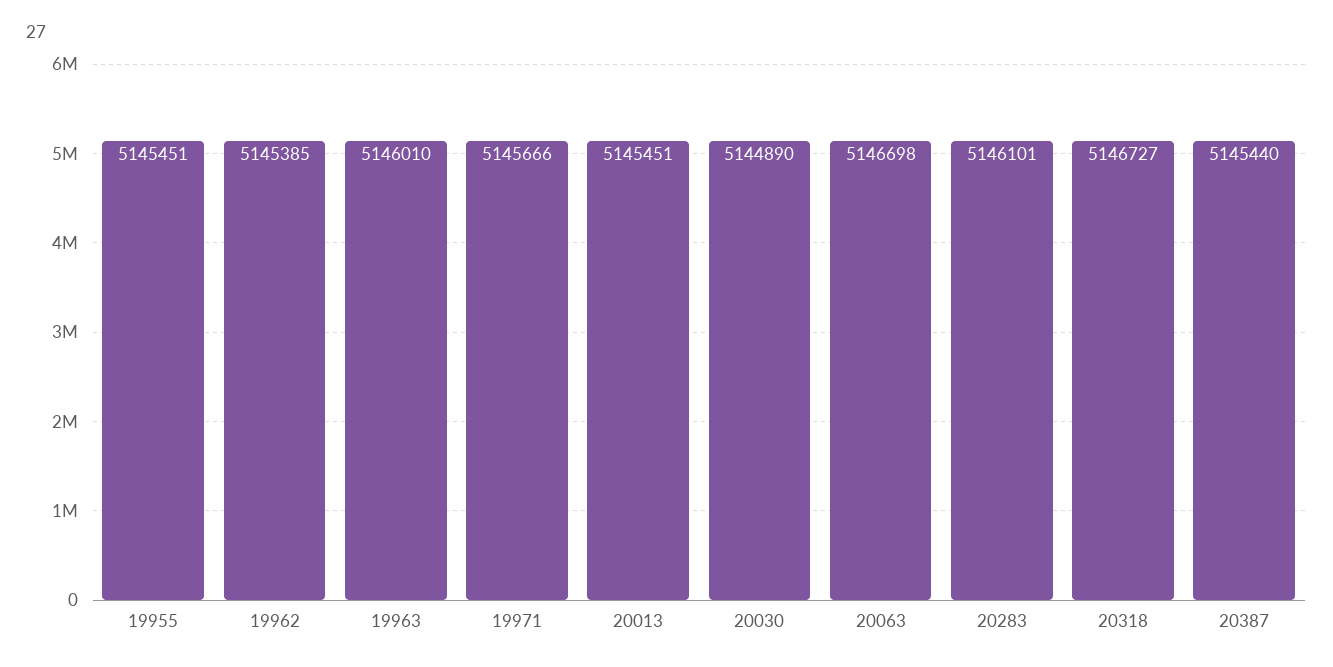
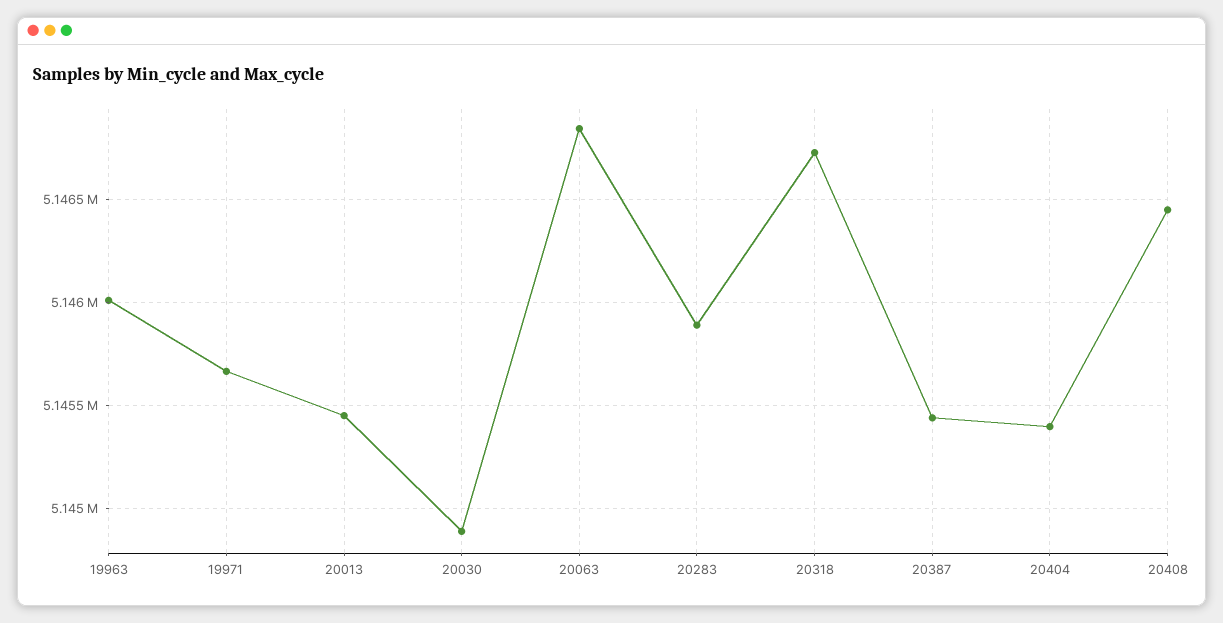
19955: 5145451 -> none
19962: 5145385 -> none
20063: 5146698 -> 5146850
20283: 5146101 -> 5145900
20404: none -> 5145400
20408: none -> 5146450

